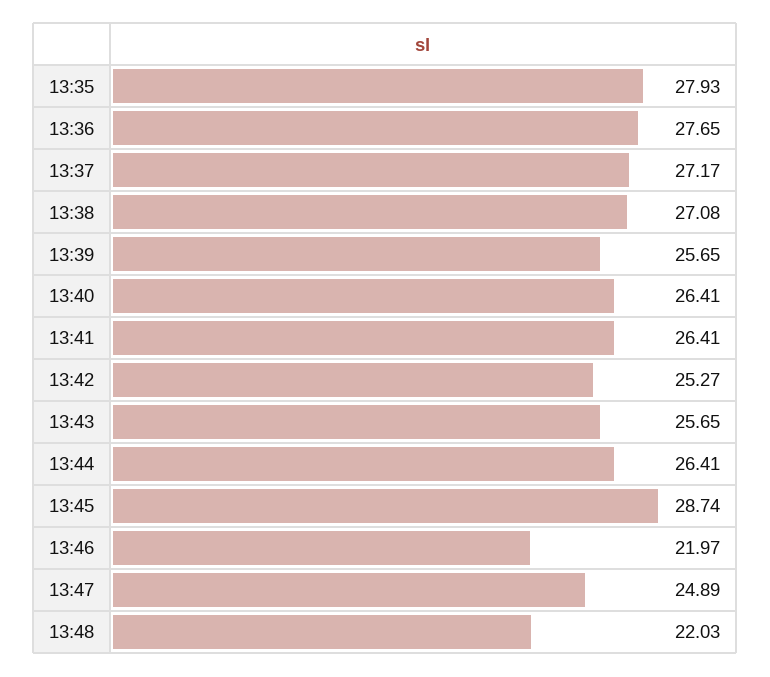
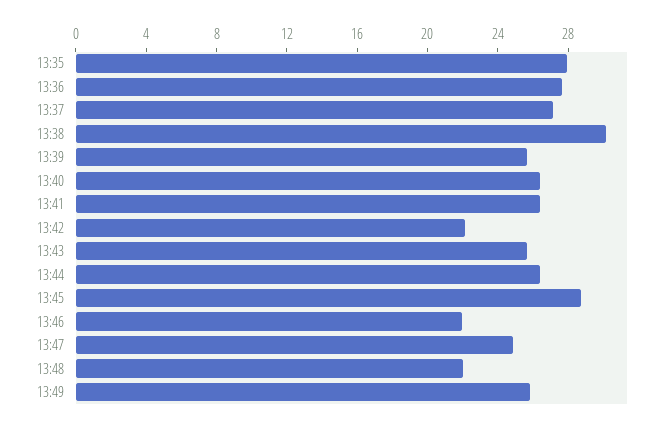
13:38: 27.08 -> 30
13:42: 25.27 -> 22
13:49: none -> 26

